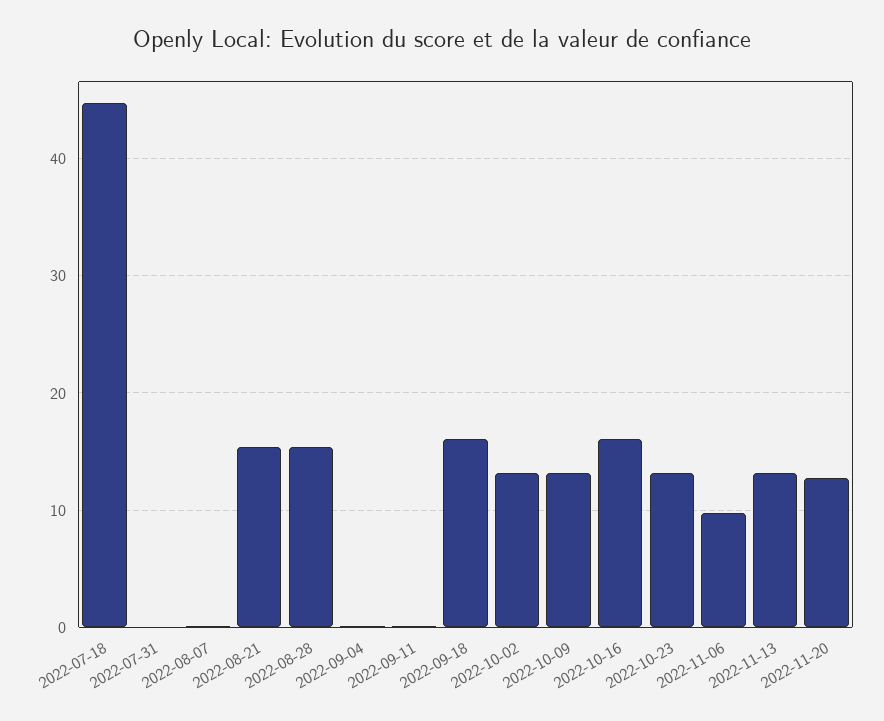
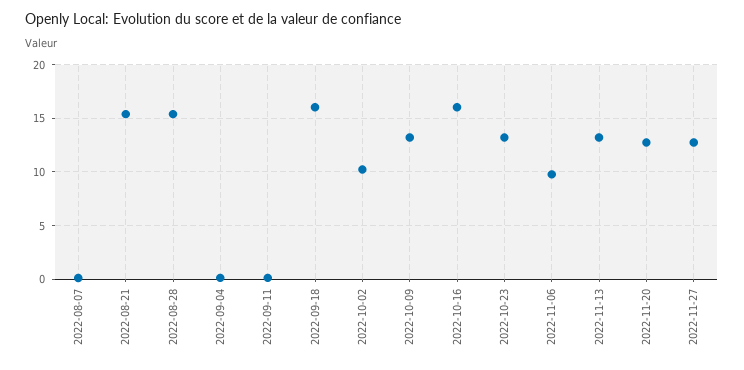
2022-07-18: 45 -> none
2022-07-31: 0 -> none
2022-10-02: 13 -> 10
2022-11-27: none -> 13

